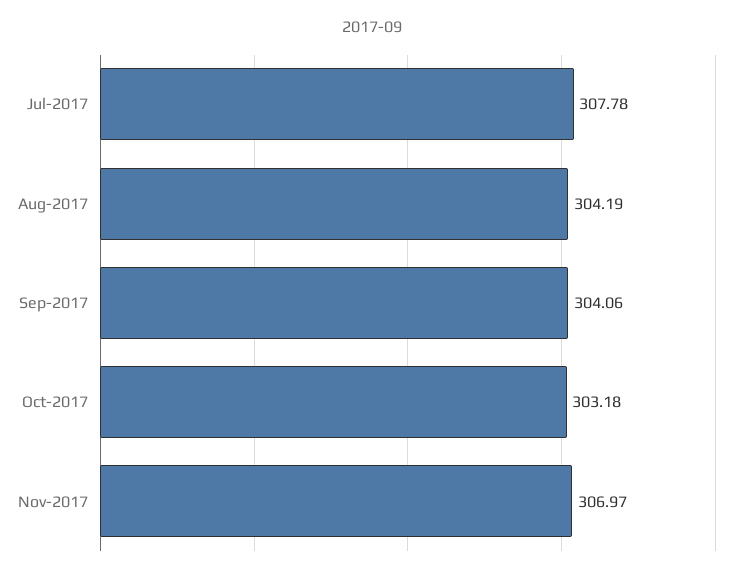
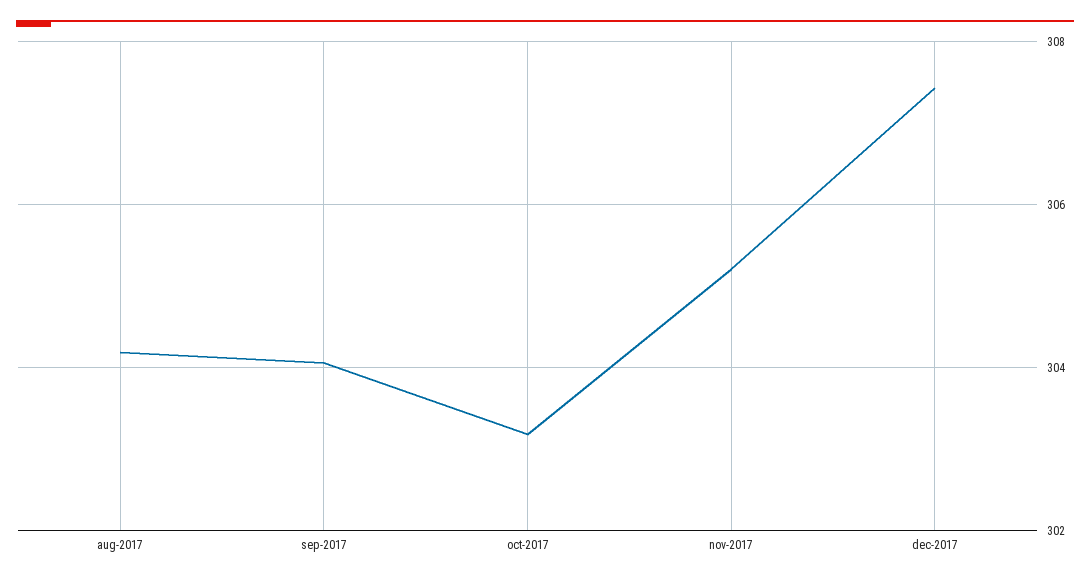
Jul-2017: 307.78 -> none
Nov-2017: 306.97 -> 305.2
dec-2017: none -> 307.4

